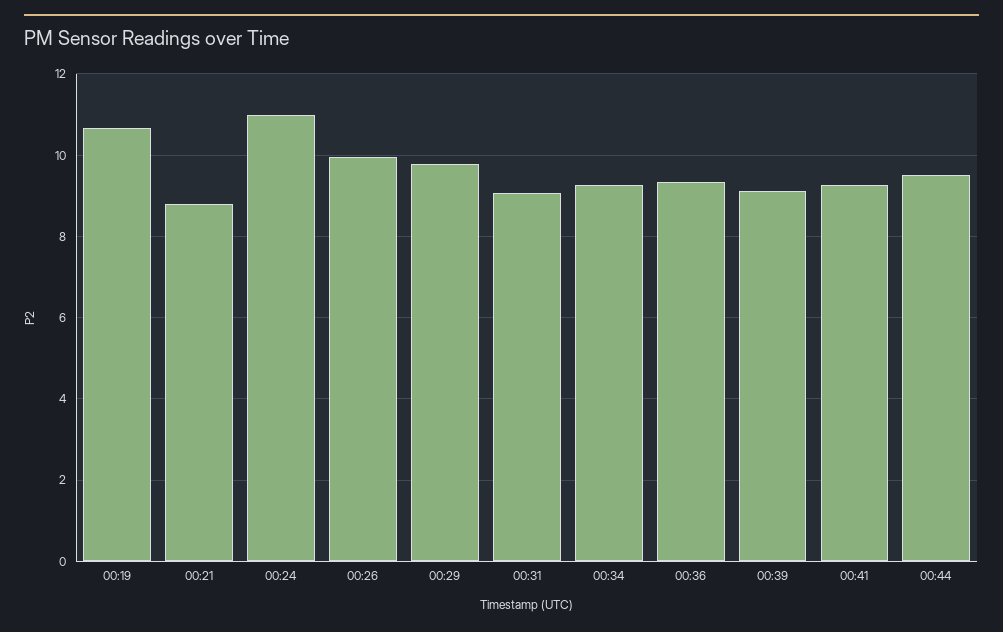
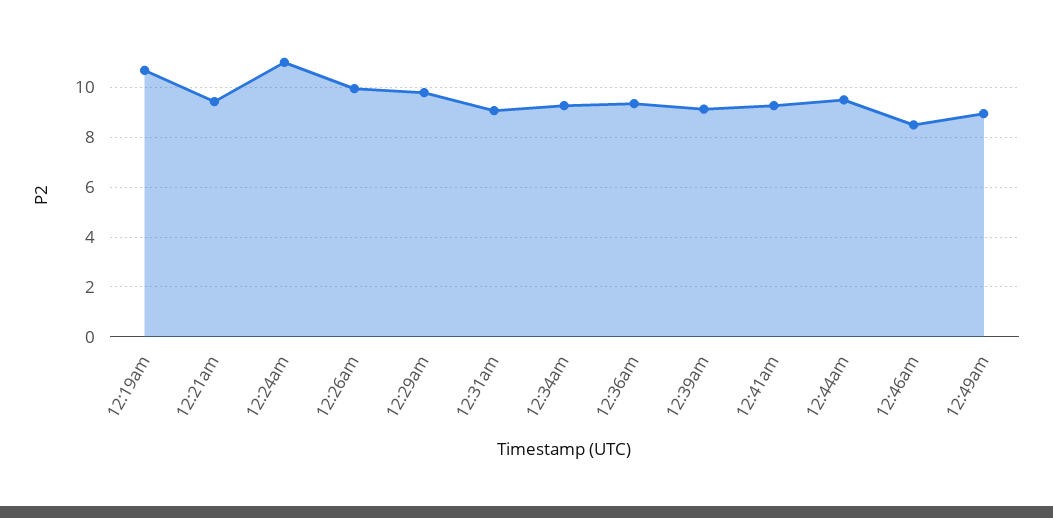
00:21: 8.8 -> 9.5
12:46am: none -> 8.5
12:49am: none -> 9

